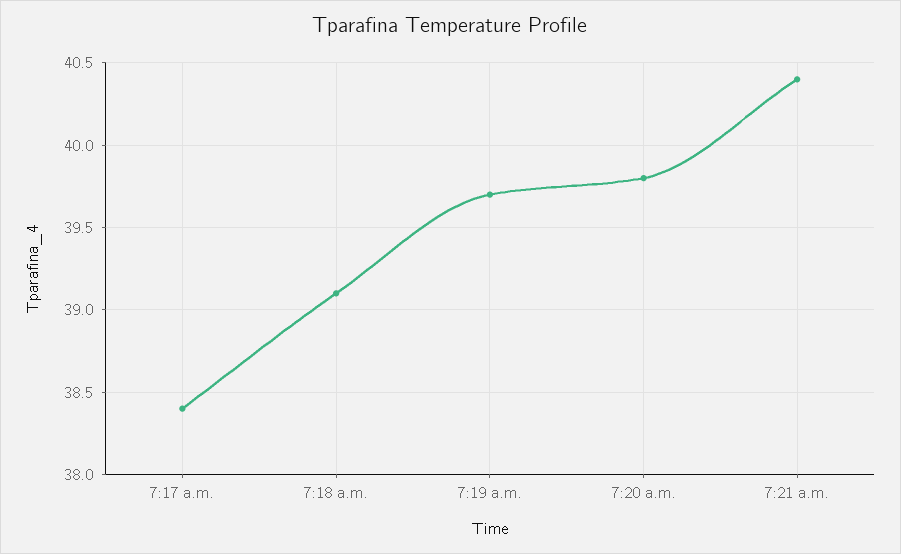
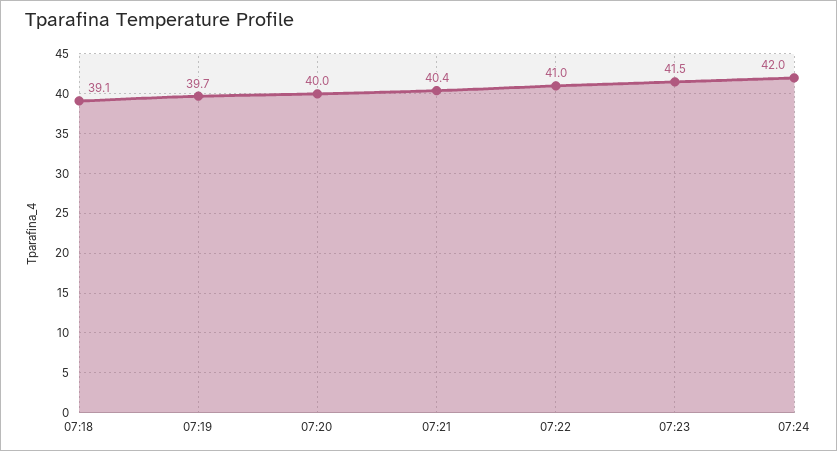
7:17 a.m.: 38.4 -> none
7:20 a.m.: 39.8 -> 40
07:22: none -> 41
07:23: none -> 41.5
07:24: none -> 42

